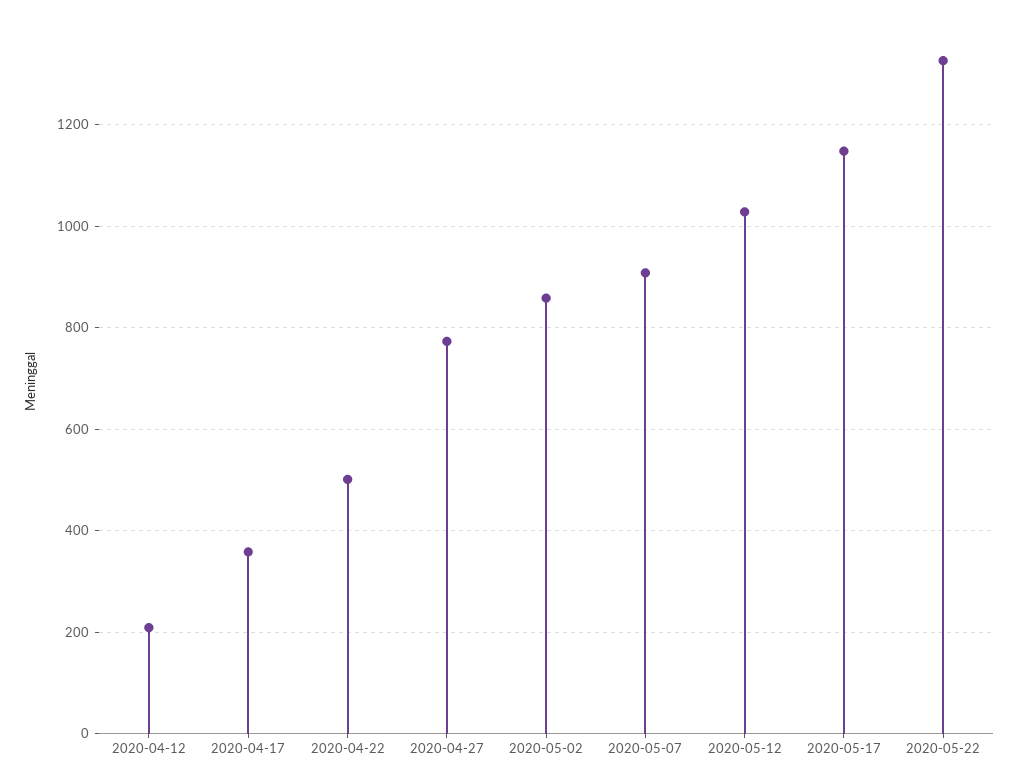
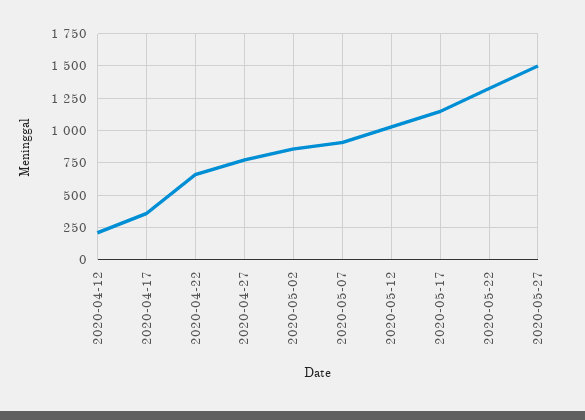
2020-04-22: 500 -> 650
2020-05-27: none -> 1500

